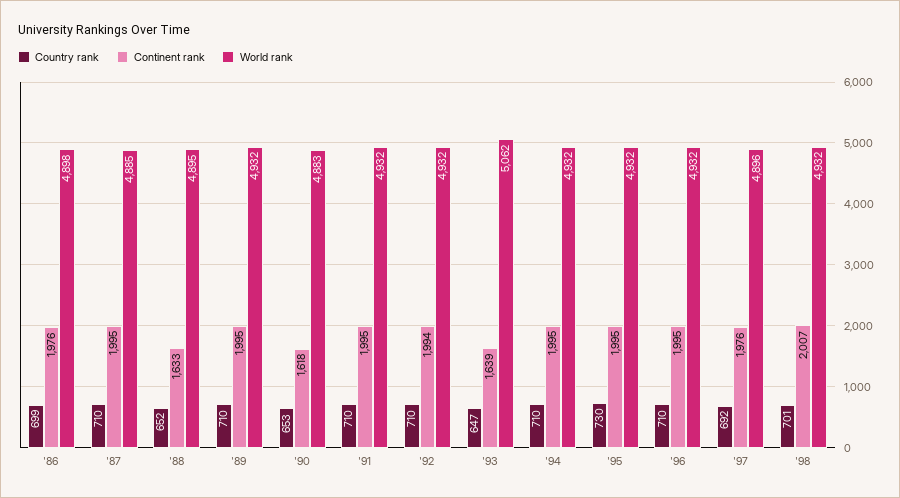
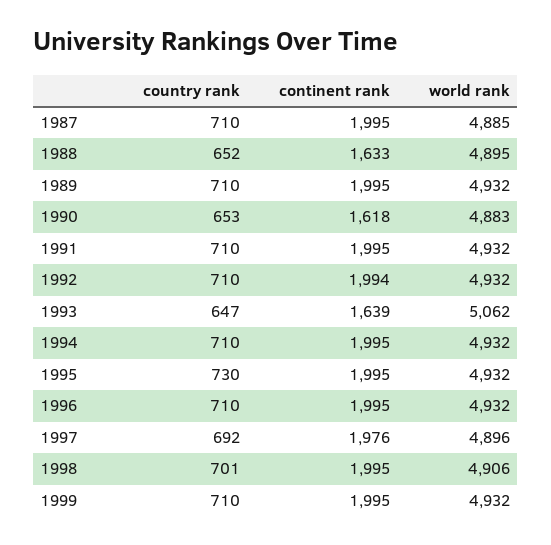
Country rank, '86: 699 -> none
Continent rank, '86: 1976 -> none
World rank, '86: 4898 -> none
Continent rank, '98: 2007 -> 1995
World rank, '98: 4932 -> 4906
Country rank, 1999: none -> 710
Continent rank, 1999: none -> 1995
World rank, 1999: none -> 4932

